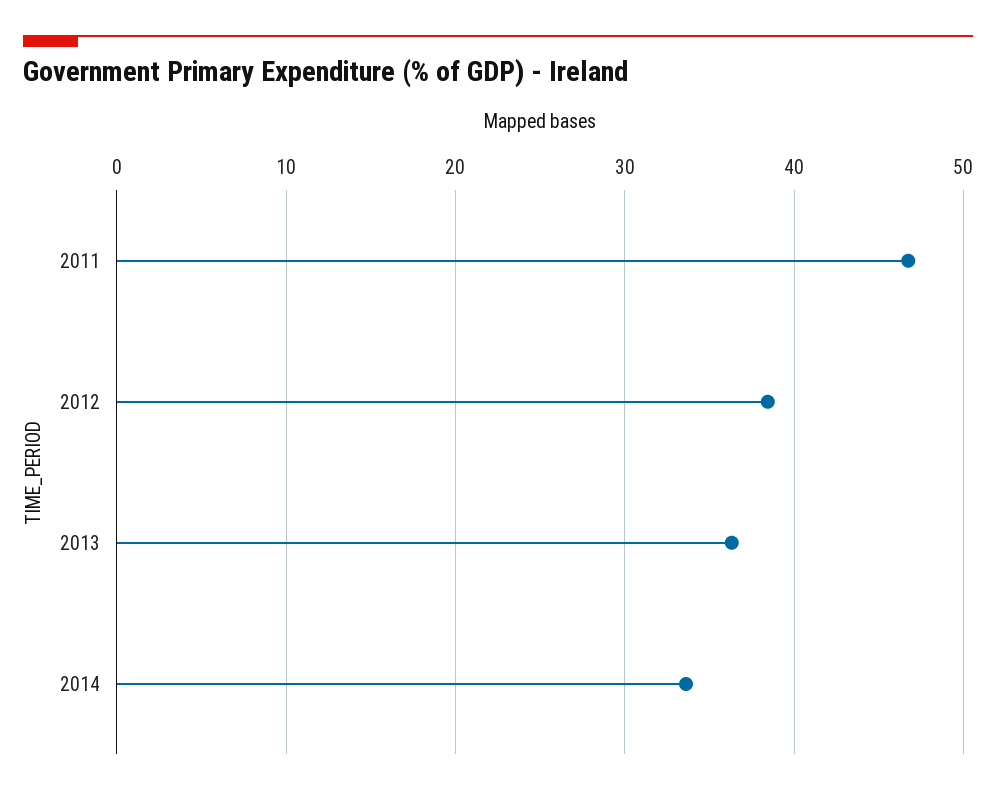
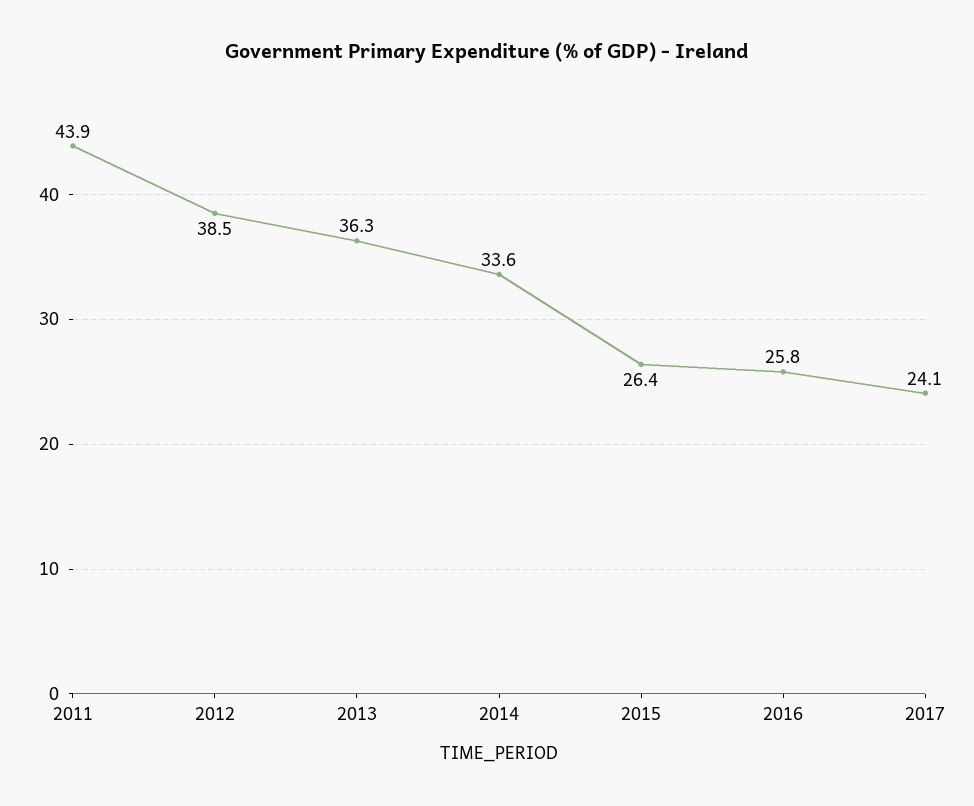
2011: 47 -> 43.9
2015: none -> 26.4
2016: none -> 25.8
2017: none -> 24.1

